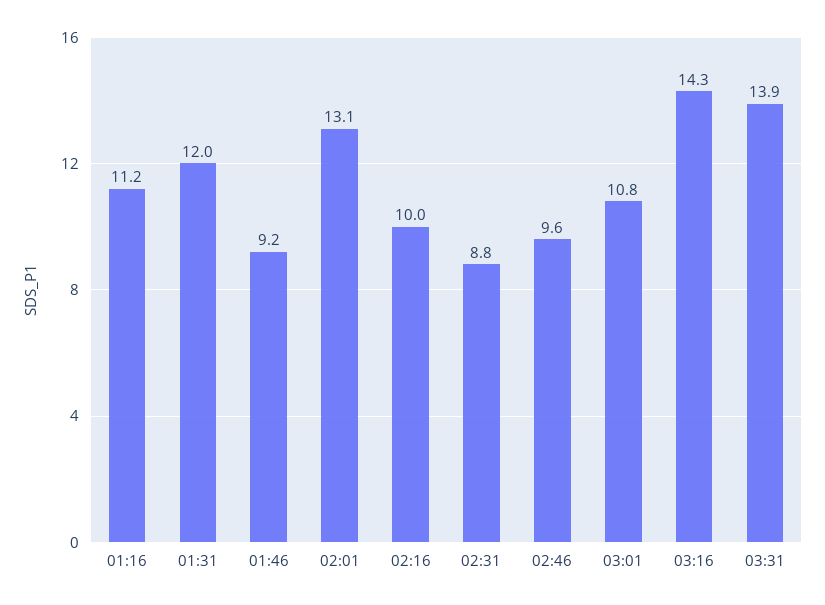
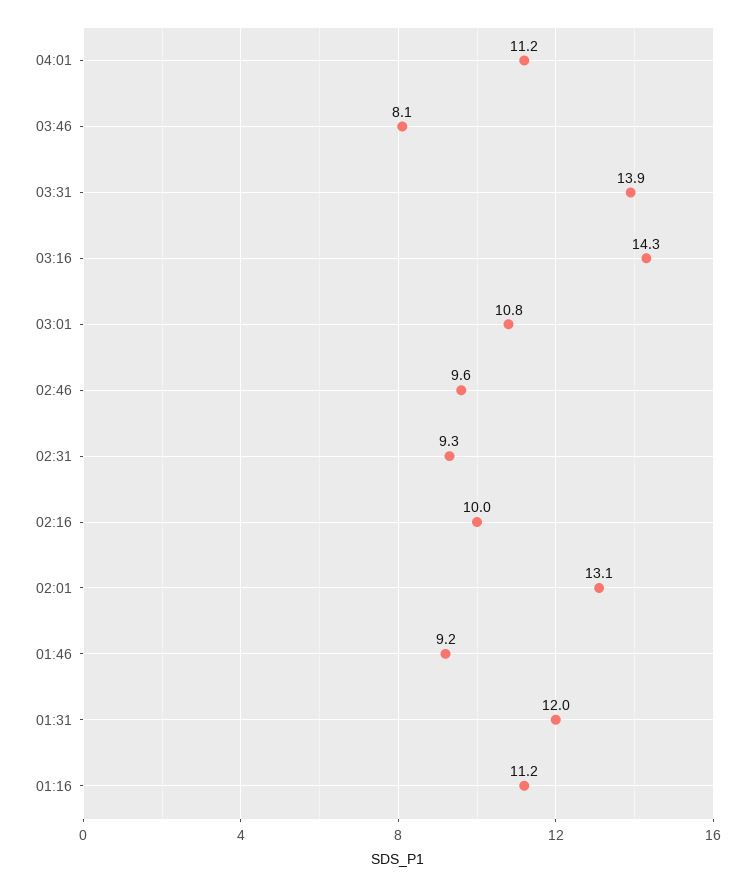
02:31: 8.8 -> 9.3
04:01: none -> 11.2
03:46: none -> 8.1

